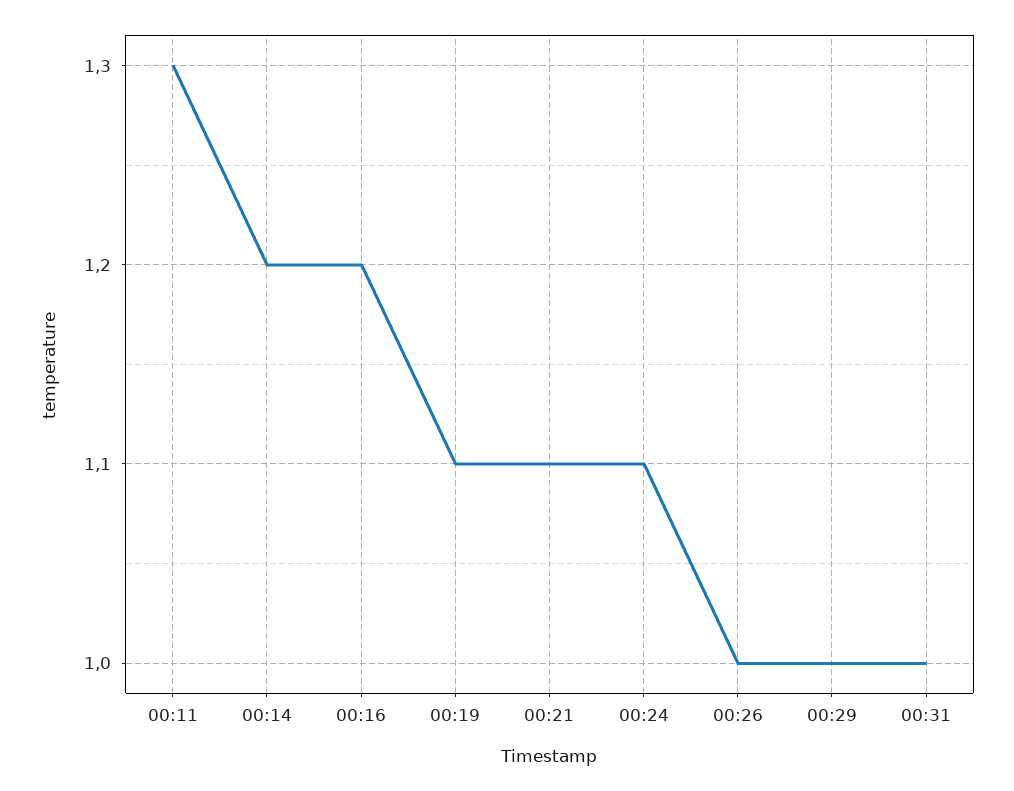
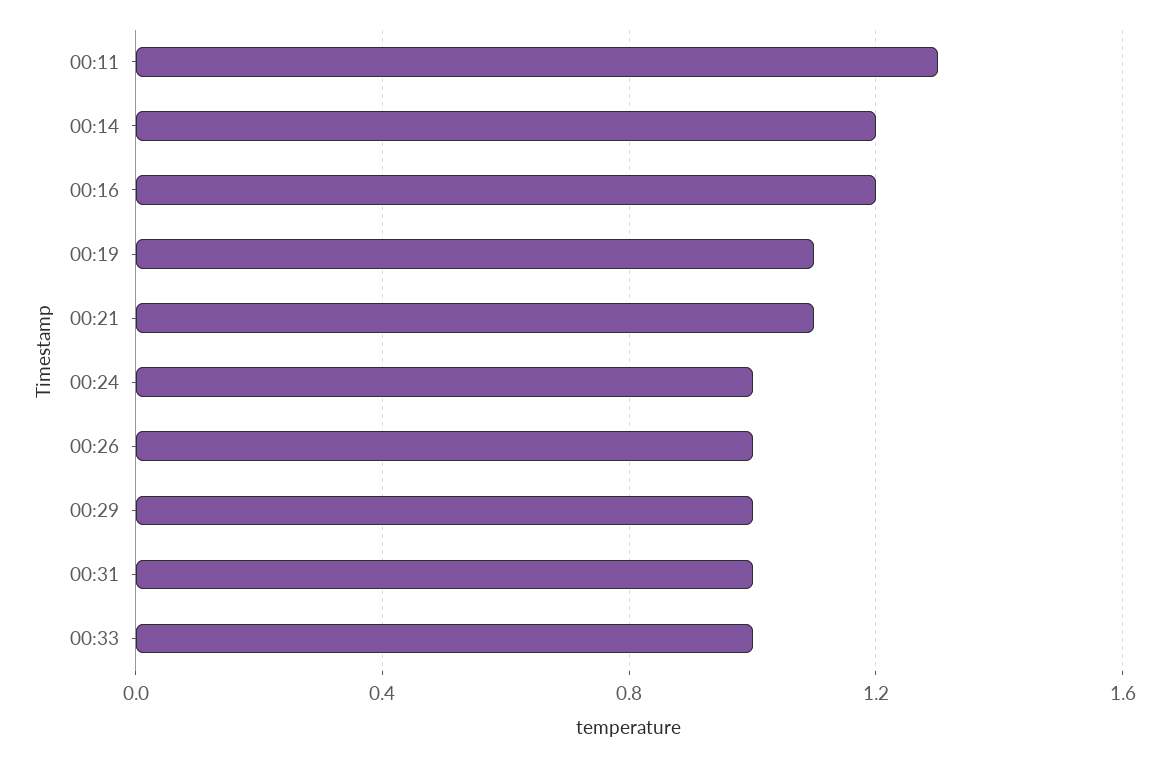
00:24: 1.1 -> 1
00:33: none -> 1

